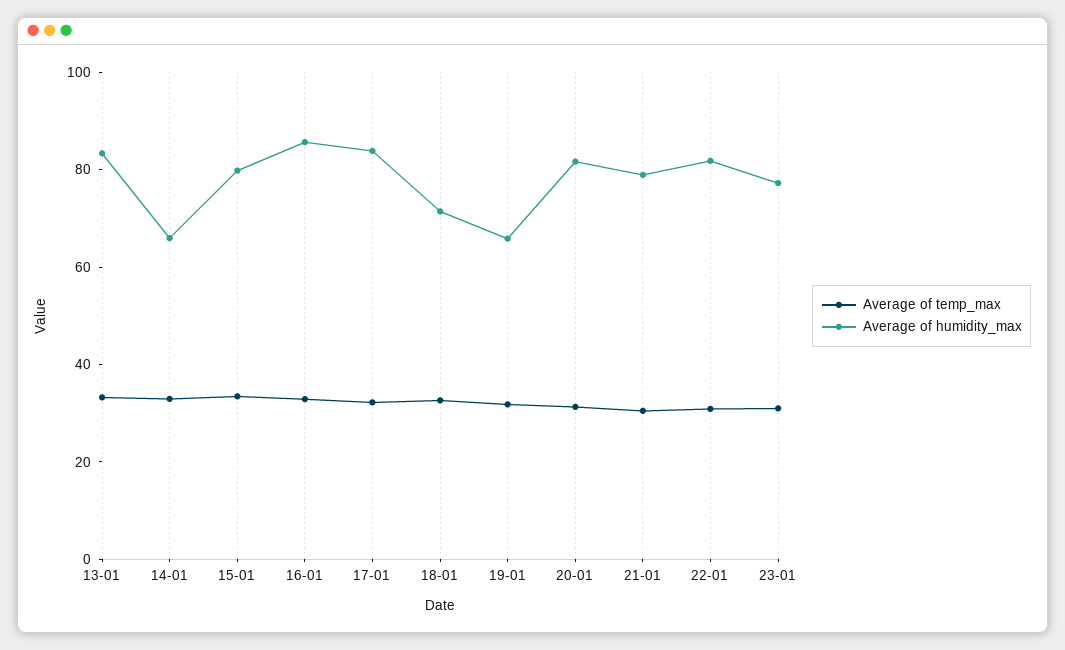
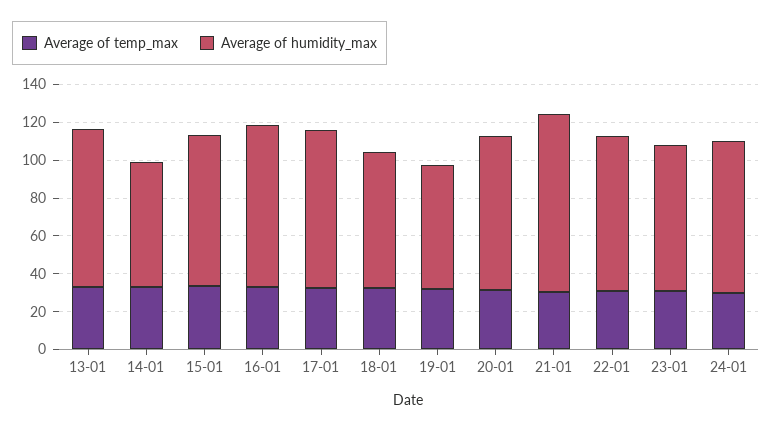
Average of humidity_max, 21-01: 80 -> 95
Average of temp_max, 24-01: none -> 30
Average of humidity_max, 24-01: none -> 80

